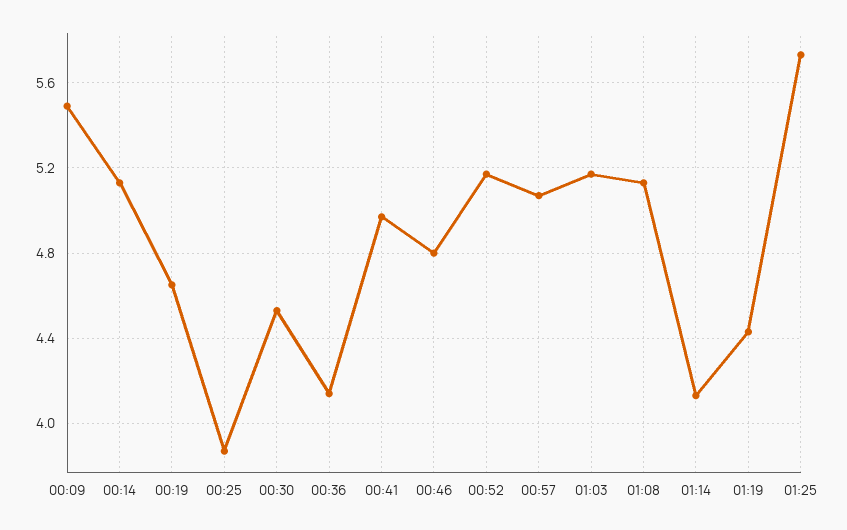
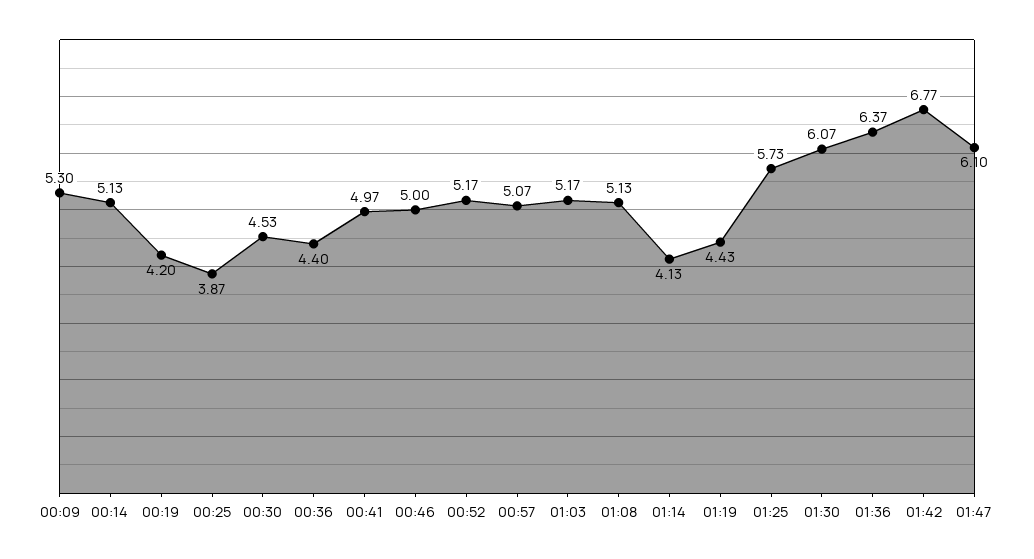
00:09: 5.5 -> 5.3
00:19: 4.65 -> 4.2
00:36: 4.15 -> 4.4
00:46: 4.8 -> 5
01:30: none -> 6.07
01:36: none -> 6.37
01:42: none -> 6.77
01:47: none -> 6.1

